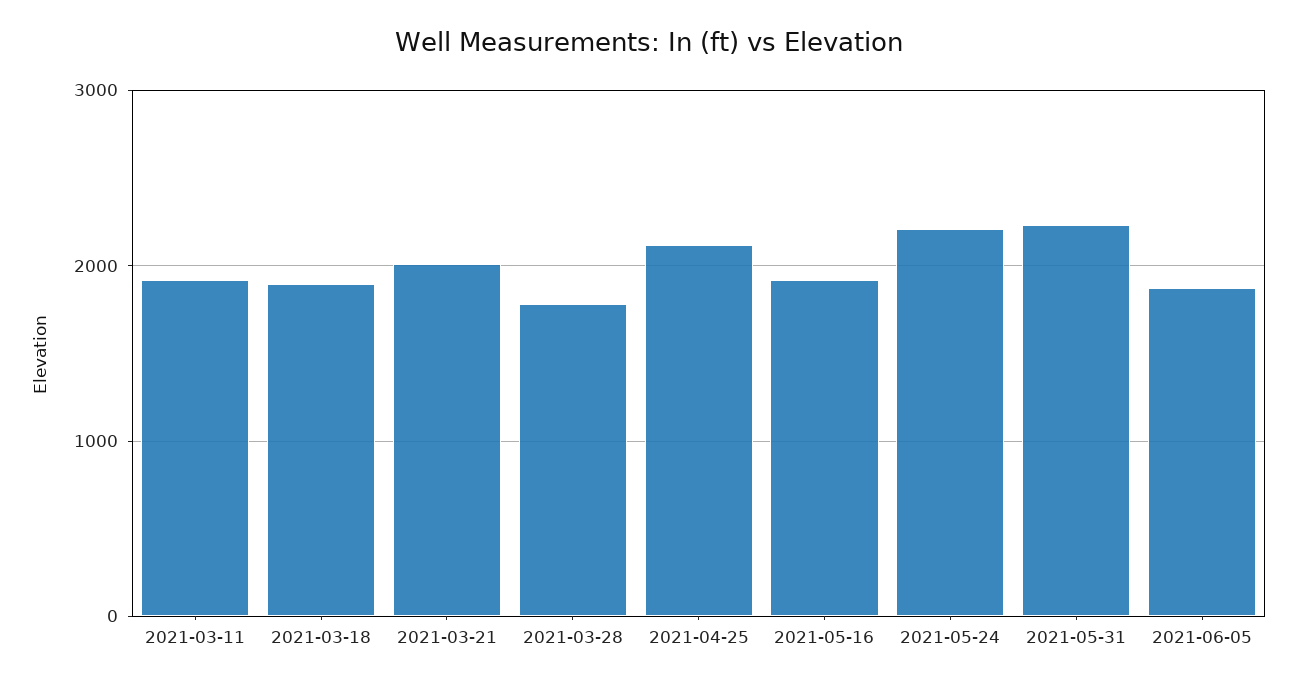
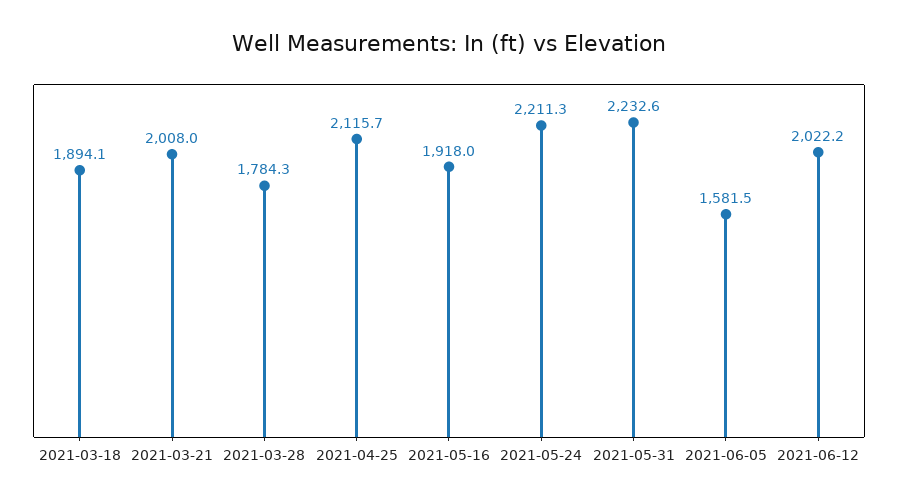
2021-03-11: 1900 -> none
2021-06-05: 1900 -> 1581.5
2021-06-12: none -> 2022.2

